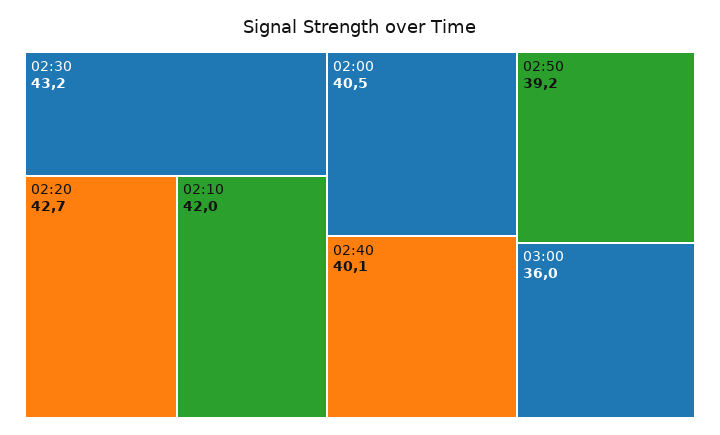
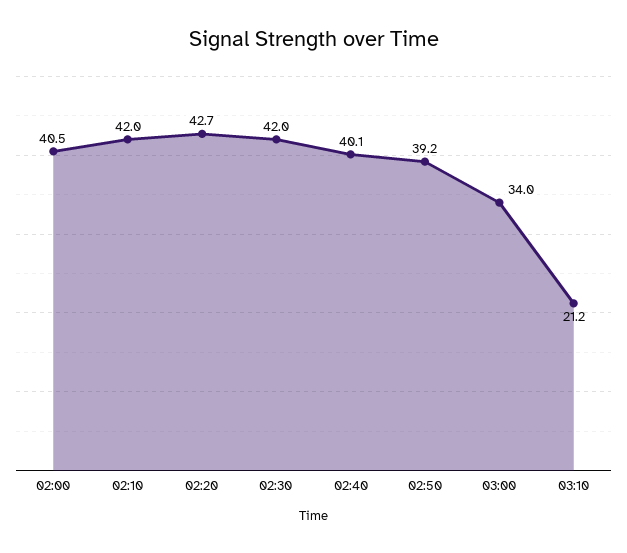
02:30: 43.2 -> 42
03:00: 36 -> 34
03:10: none -> 21.2

